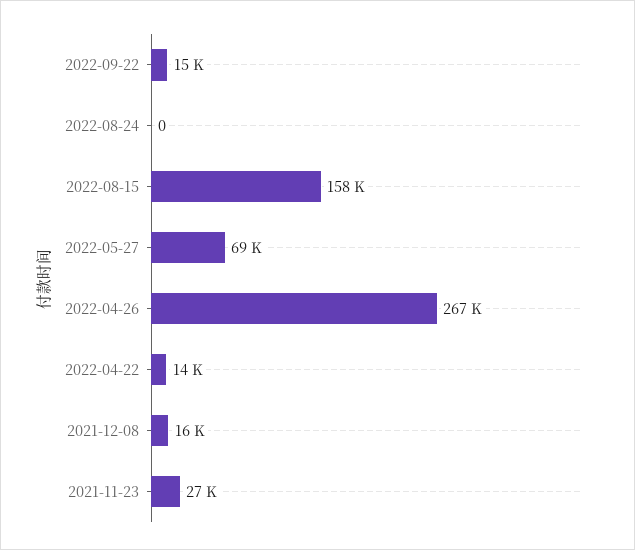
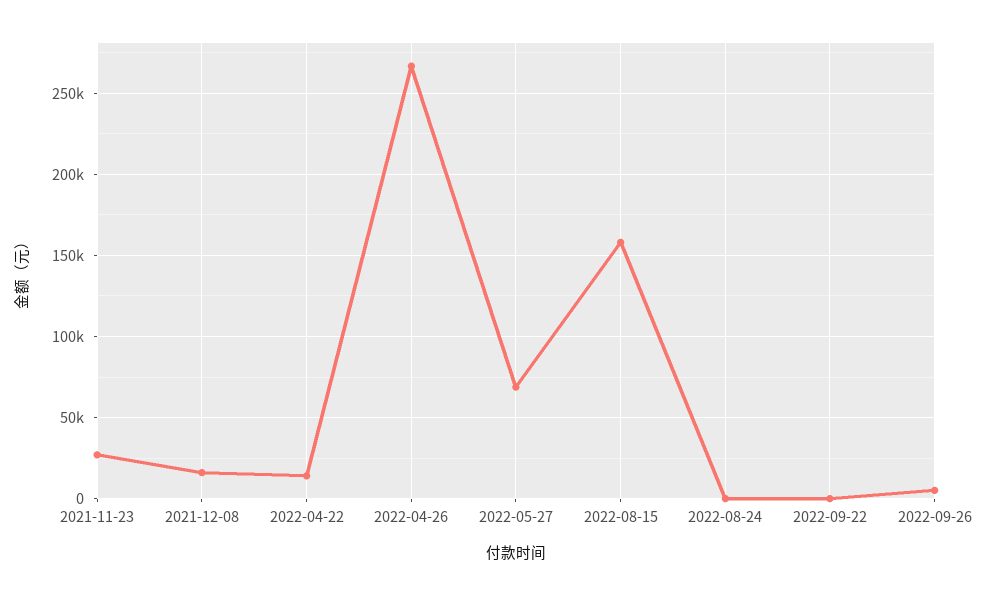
2022-09-22: 15000 -> 0
2022-09-26: none -> 5000

